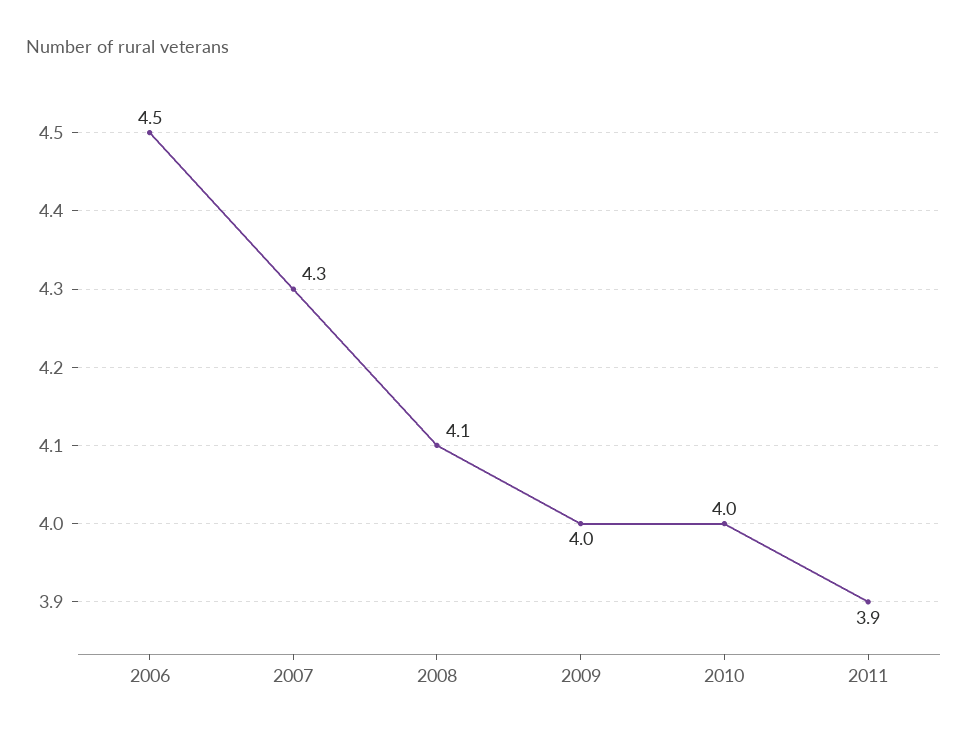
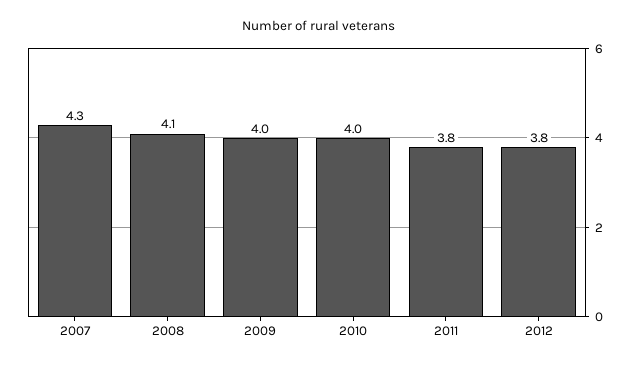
2006: 4.5 -> none
2011: 3.9 -> 3.8
2012: none -> 3.8

